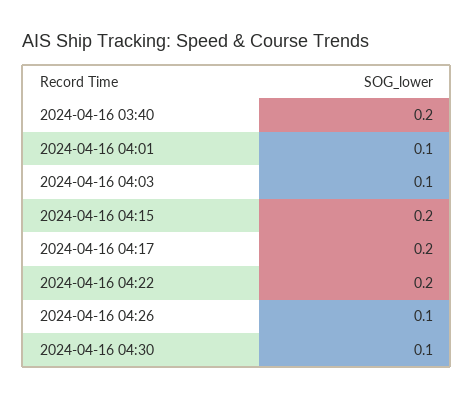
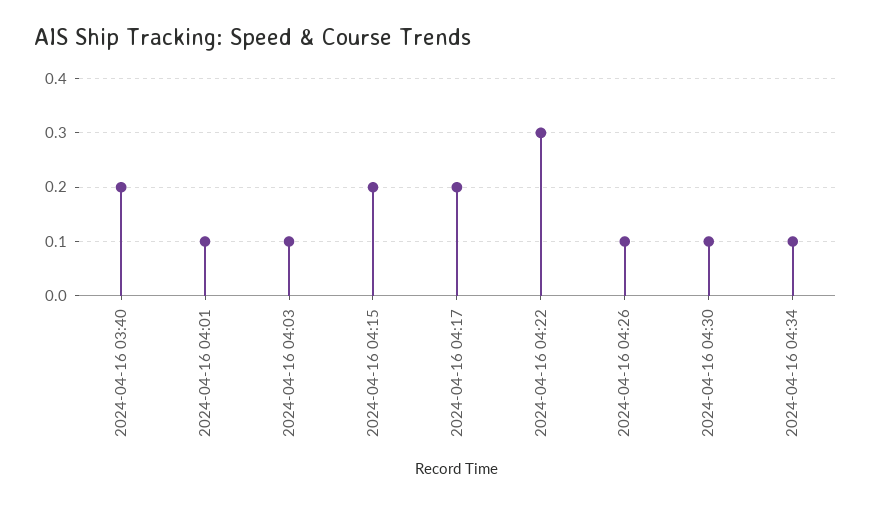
2024-04-16 04:22: 0.2 -> 0.3
2024-04-16 04:34: none -> 0.1

